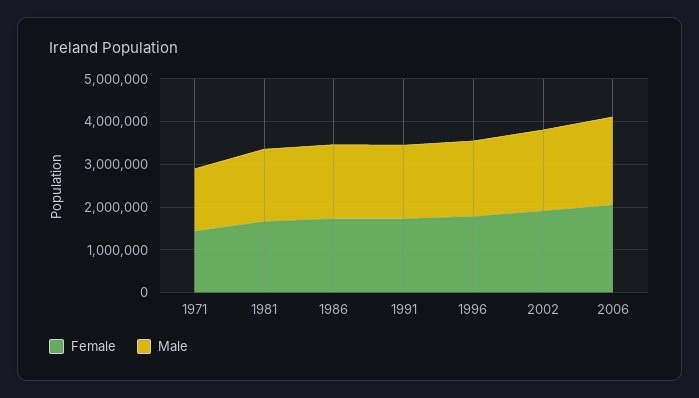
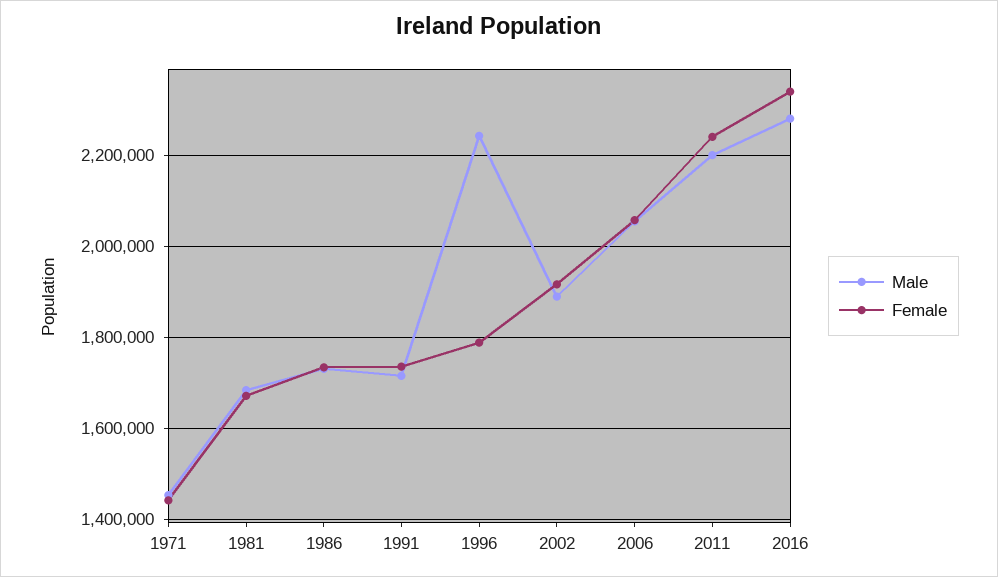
Male, 1996: 1800000 -> 2240000
Male, 2011: none -> 2200000
Female, 2011: none -> 2240000
Male, 2016: none -> 2280000
Female, 2016: none -> 2340000

